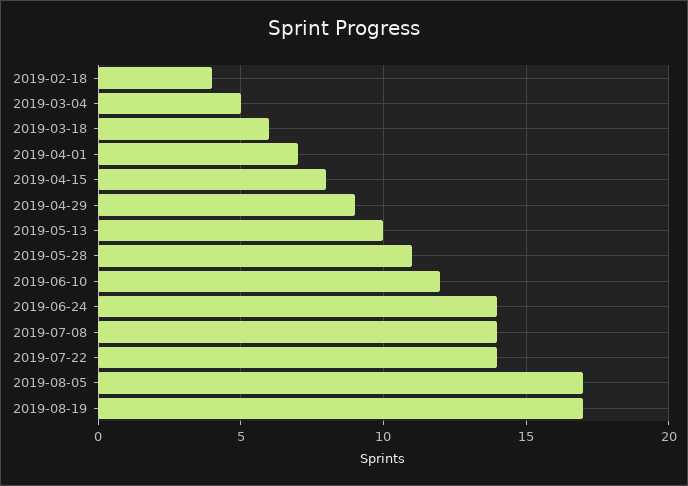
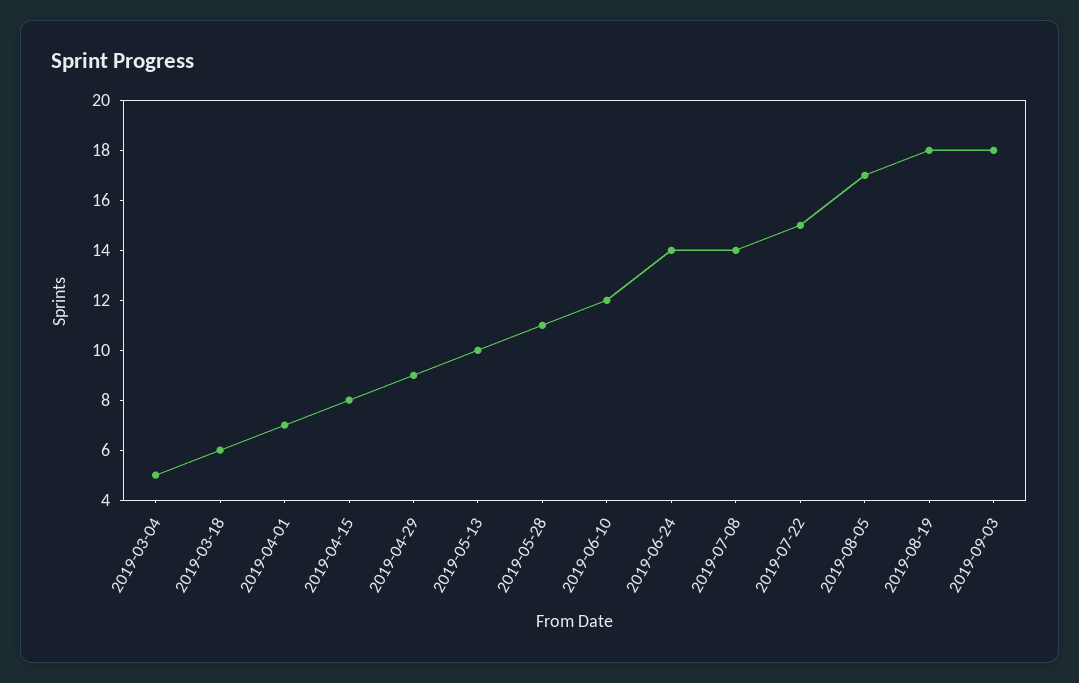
2019-02-18: 4 -> none
2019-07-22: 14 -> 15
2019-08-19: 17 -> 18
2019-09-03: none -> 18

